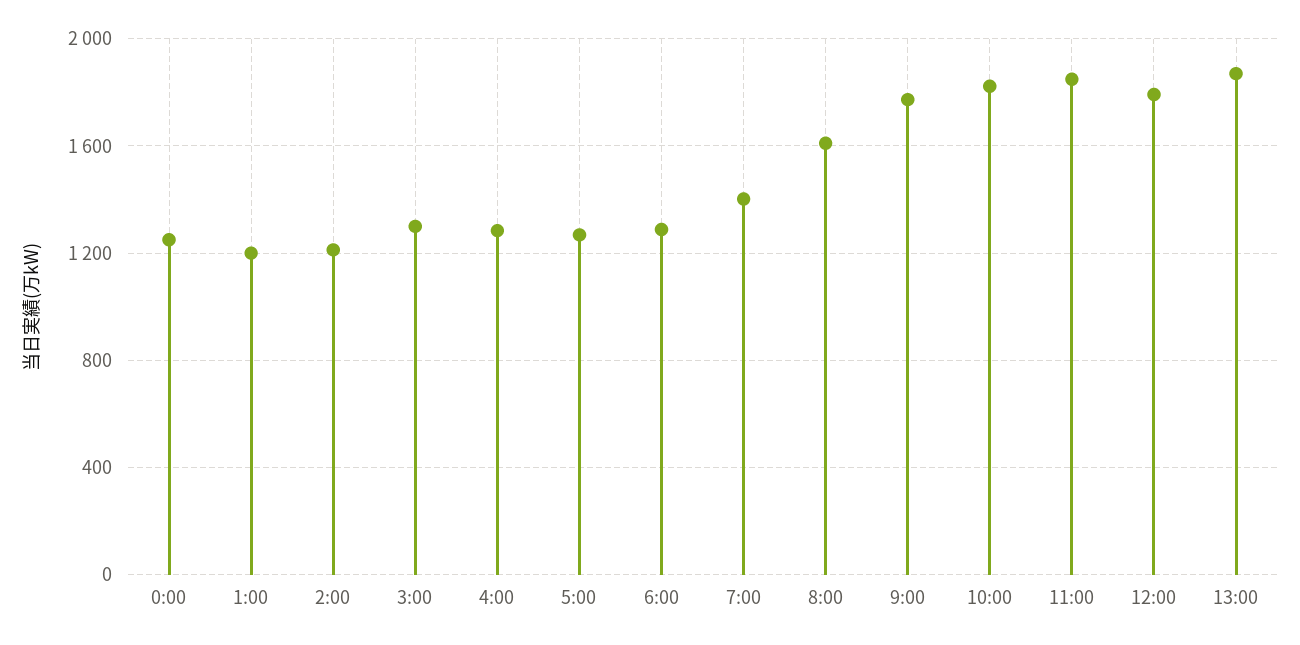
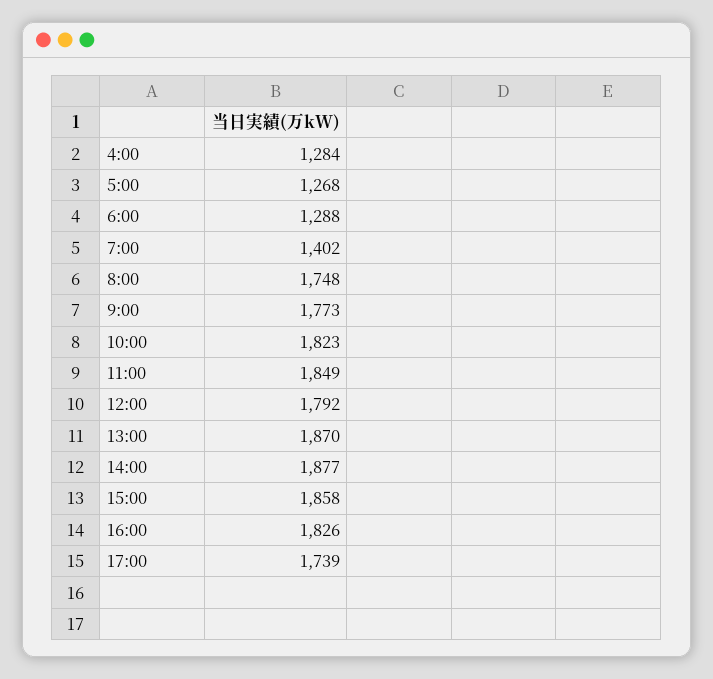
0:00: 1250 -> none
1:00: 1200 -> none
2:00: 1200 -> none
3:00: 1300 -> none
8:00: 1600 -> 1748
14:00: none -> 1877
15:00: none -> 1858
16:00: none -> 1826
17:00: none -> 1739

